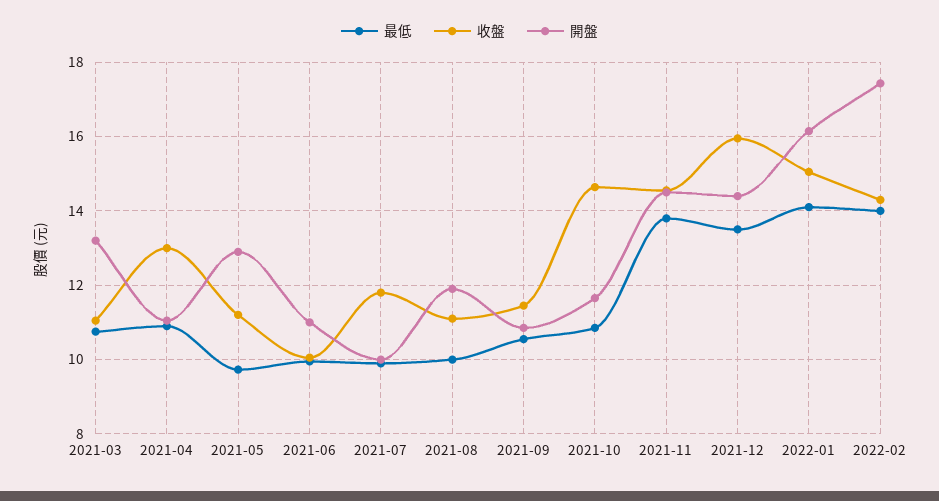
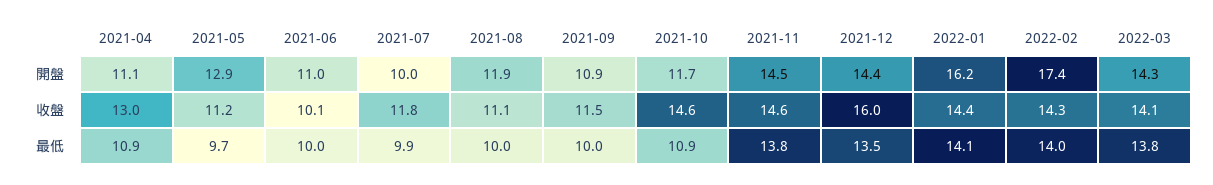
最低, 2021-03: 10.8 -> none
收盤, 2021-03: 11 -> none
開盤, 2021-03: 13.2 -> none
最低, 2021-09: 10.6 -> 10
收盤, 2022-01: 15 -> 14.4
開盤, 2022-03: none -> 14.3
收盤, 2022-03: none -> 14.1
最低, 2022-03: none -> 13.8

